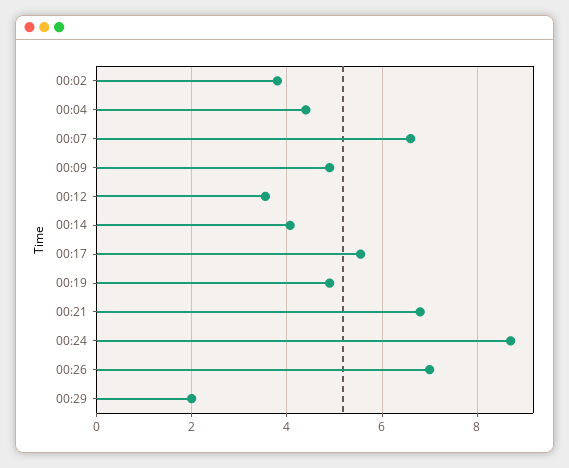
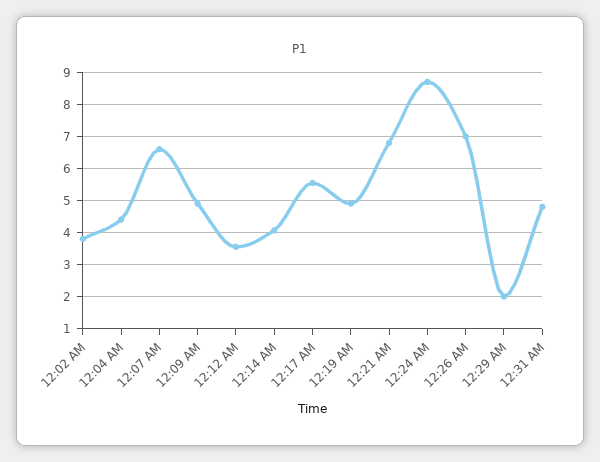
12:31 AM: none -> 4.8

